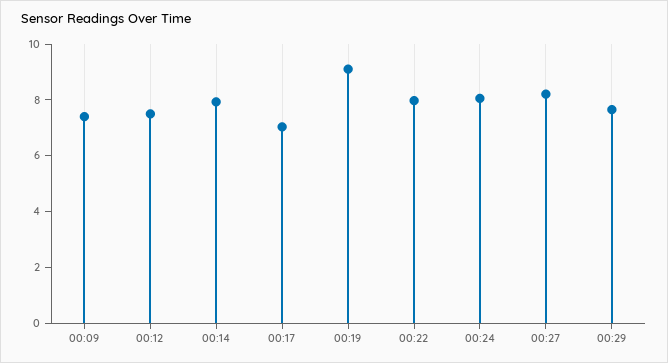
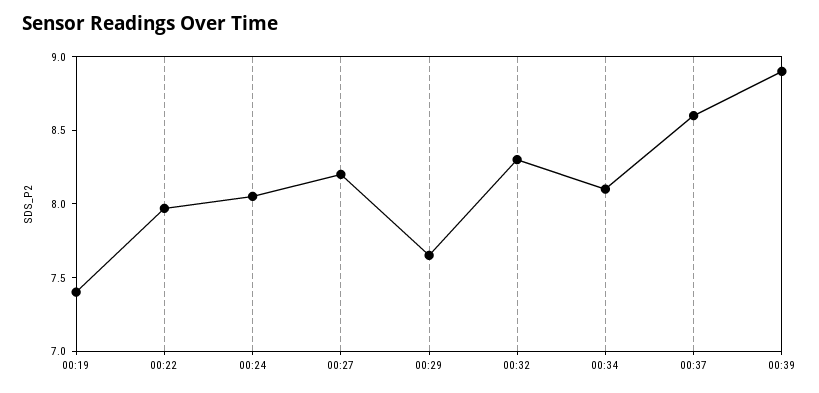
00:09: 7.5 -> none
00:12: 7.5 -> none
00:14: 8 -> none
00:17: 7 -> none
00:19: 9 -> 7.4
00:32: none -> 8.3
00:34: none -> 8.1
00:37: none -> 8.6
00:39: none -> 8.9

